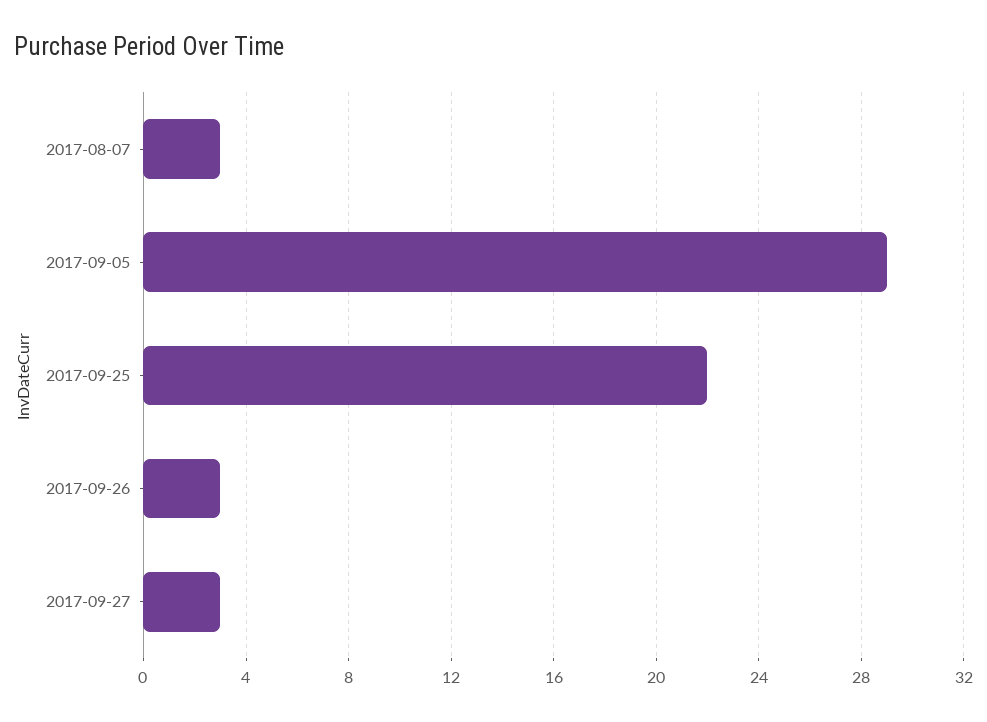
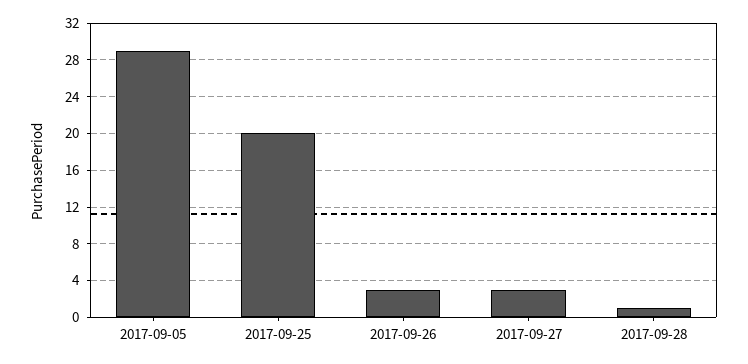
2017-08-07: 3 -> none
2017-09-25: 22 -> 20
2017-09-28: none -> 1

